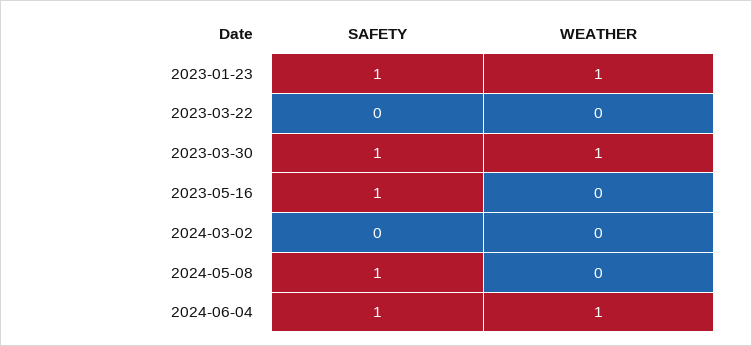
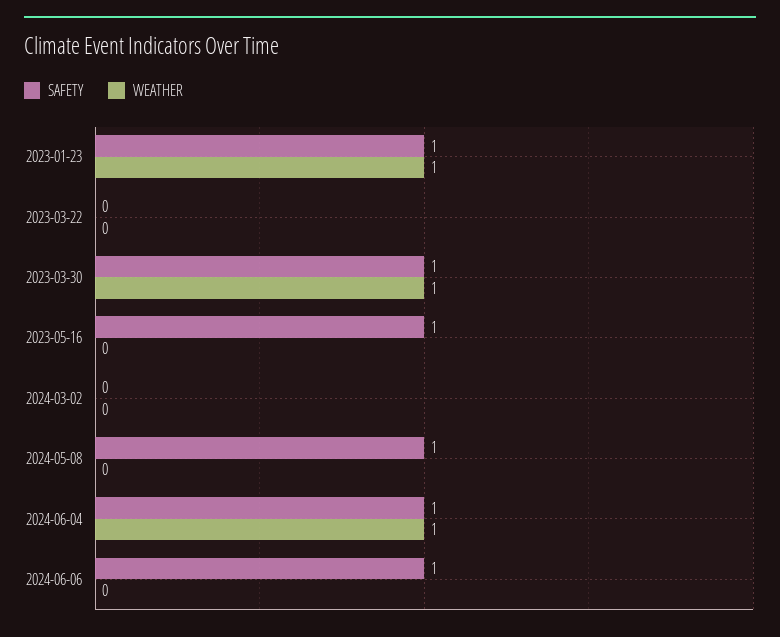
SAFETY, 2024-06-06: none -> 1
WEATHER, 2024-06-06: none -> 0

